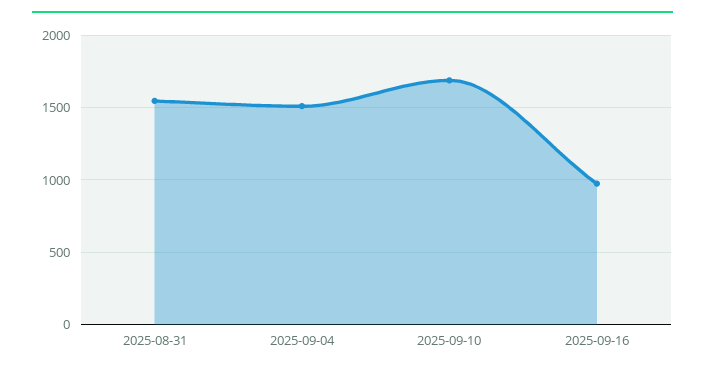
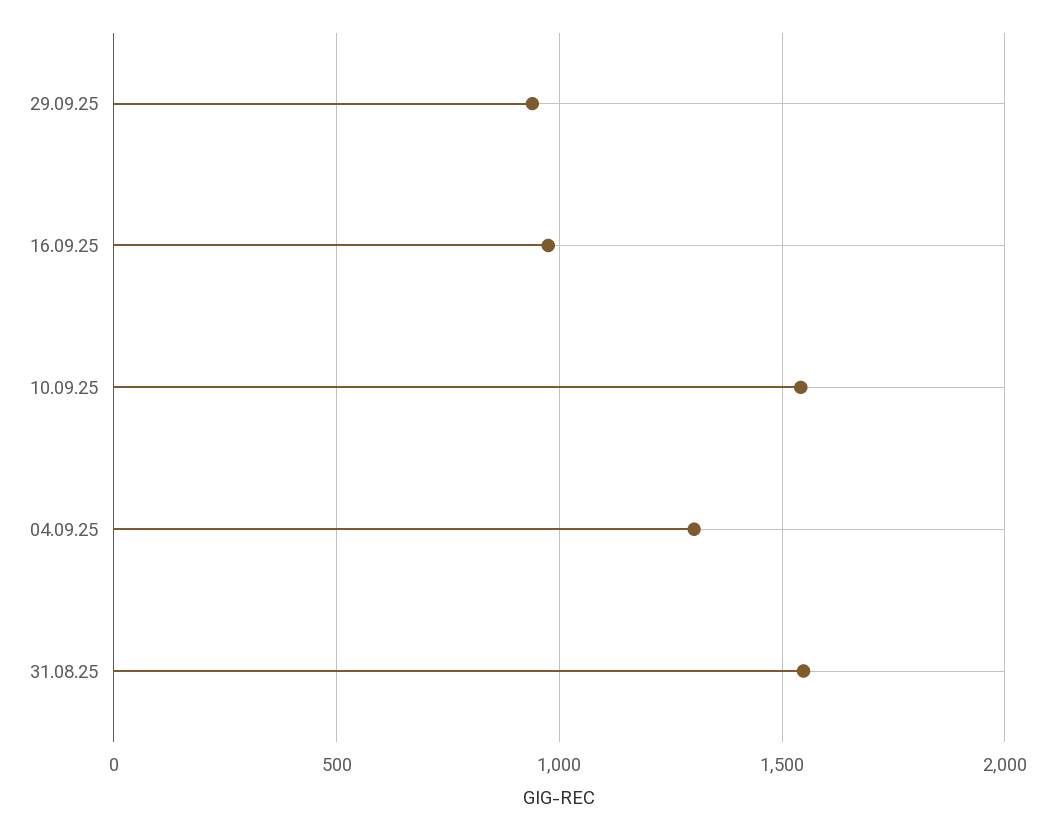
2025-09-04: 1500 -> 1300
2025-09-10: 1700 -> 1550
29.09.25: none -> 950

